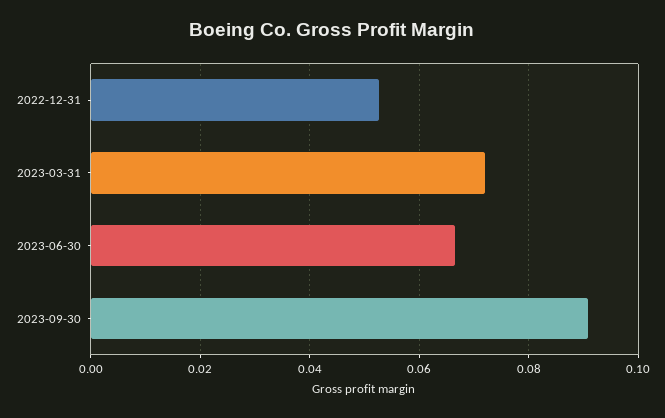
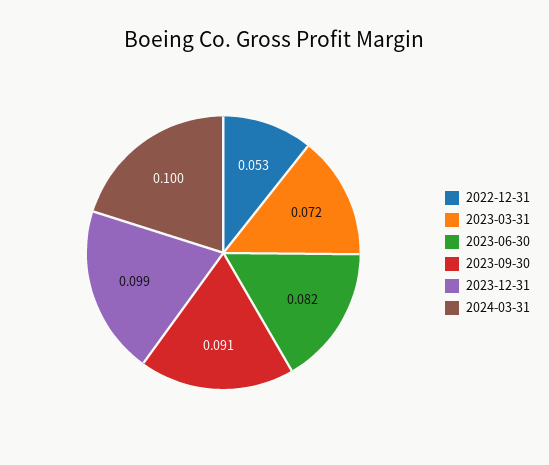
2023-06-30: 0.066 -> 0.082
2023-12-31: none -> 0.099
2024-03-31: none -> 0.1

